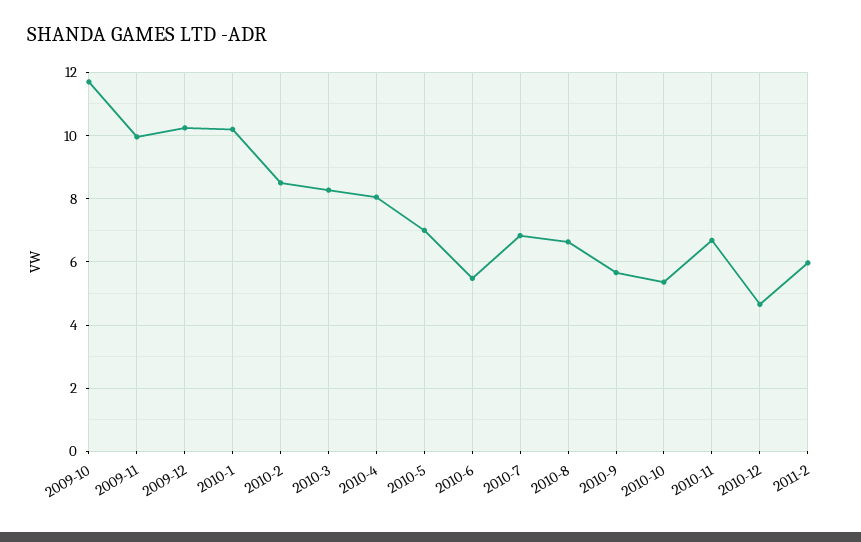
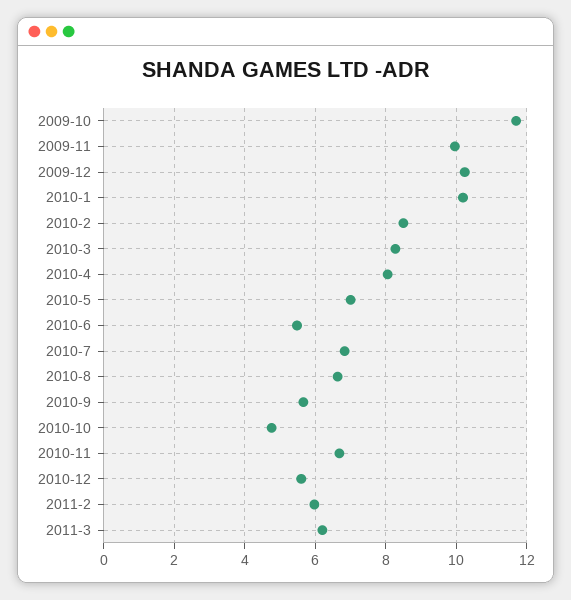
2010-10: 5.4 -> 4.8
2010-12: 4.6 -> 5.6
2011-3: none -> 6.2

